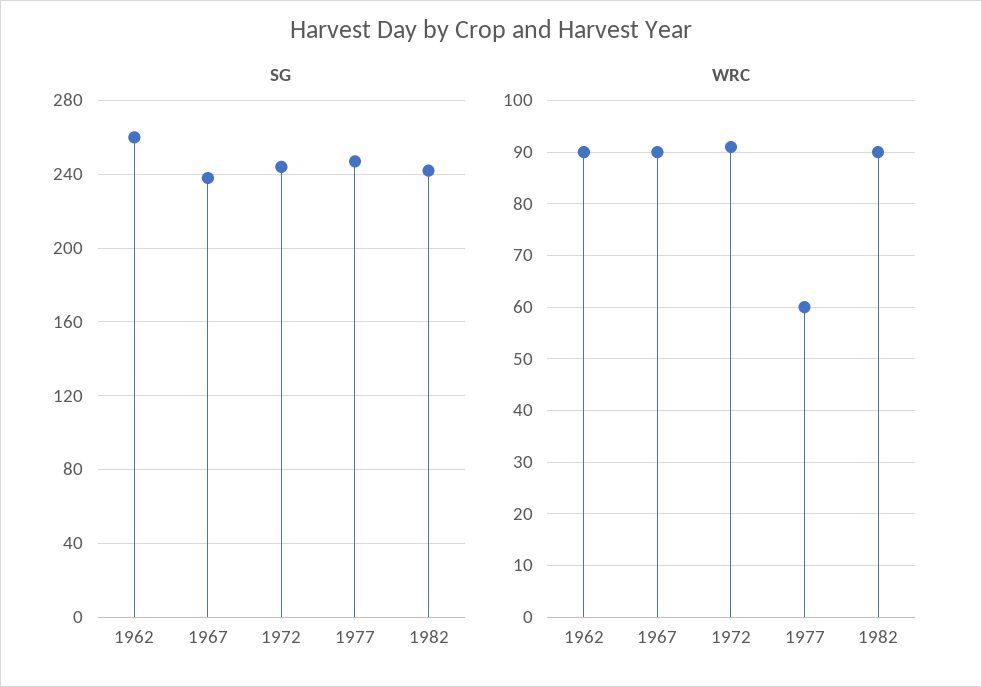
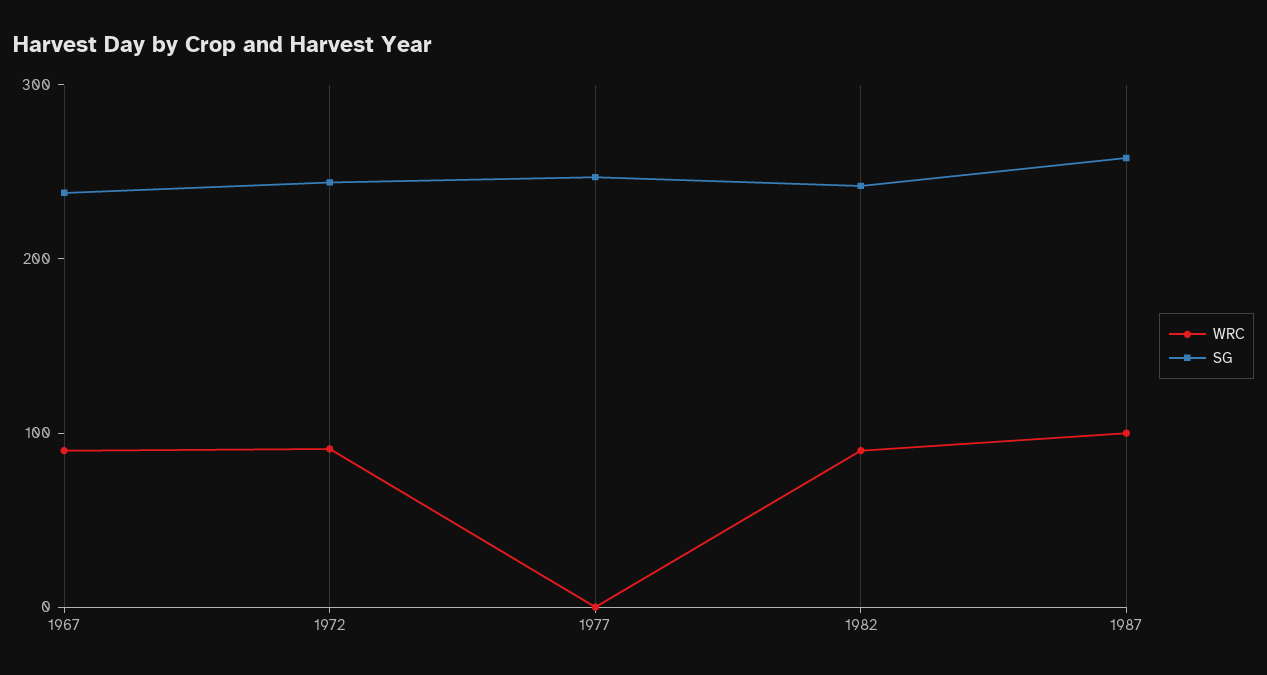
SG, 1962: 260 -> none
WRC, 1962: 90 -> none
WRC, 1977: 60 -> 0
WRC, 1987: none -> 100
SG, 1987: none -> 260

